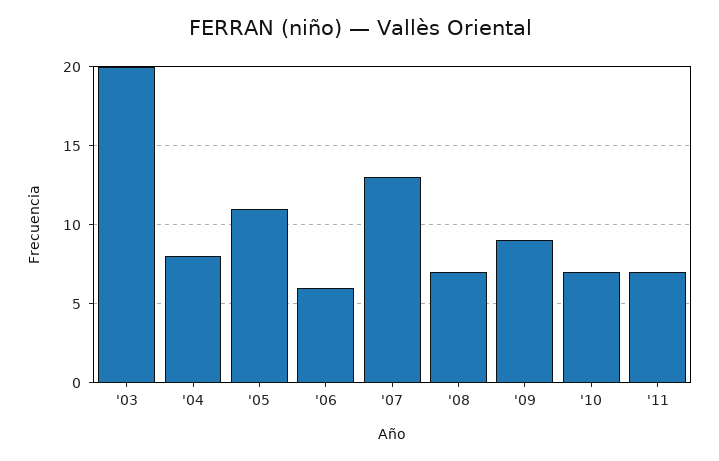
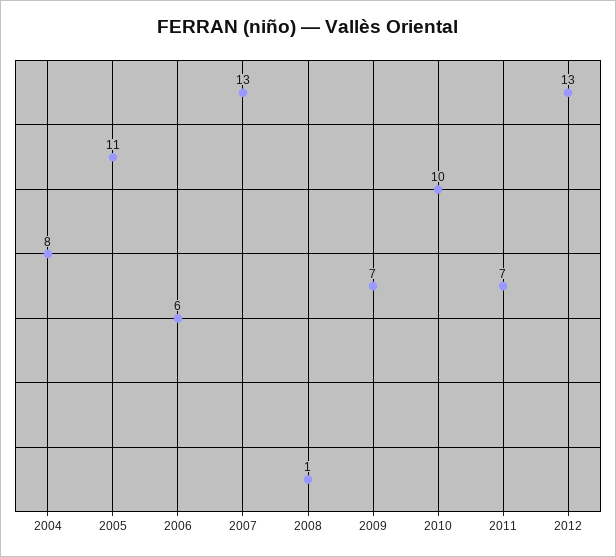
'03: 20 -> none
'08: 7 -> 1
'09: 9 -> 7
'10: 7 -> 10
2012: none -> 13

